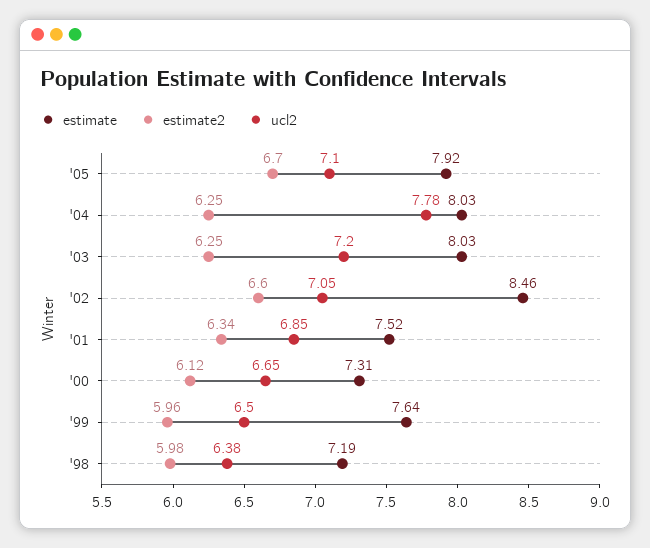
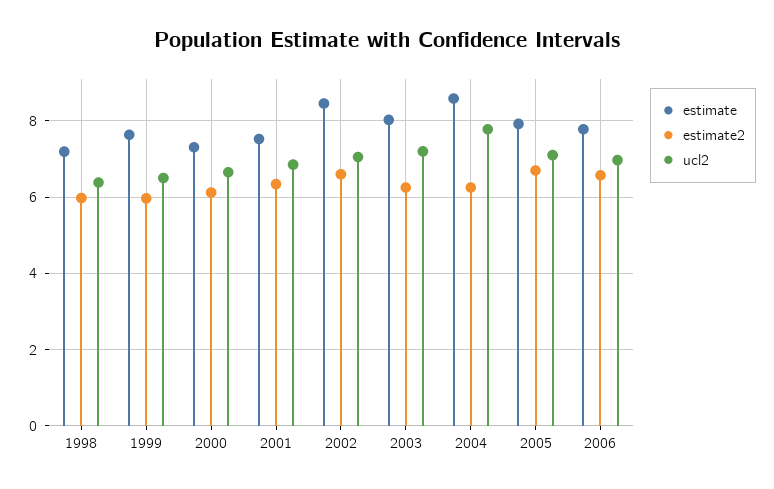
estimate, '04: 8.03 -> 8.6
estimate, 2006: none -> 7.8
estimate2, 2006: none -> 6.6
ucl2, 2006: none -> 7

